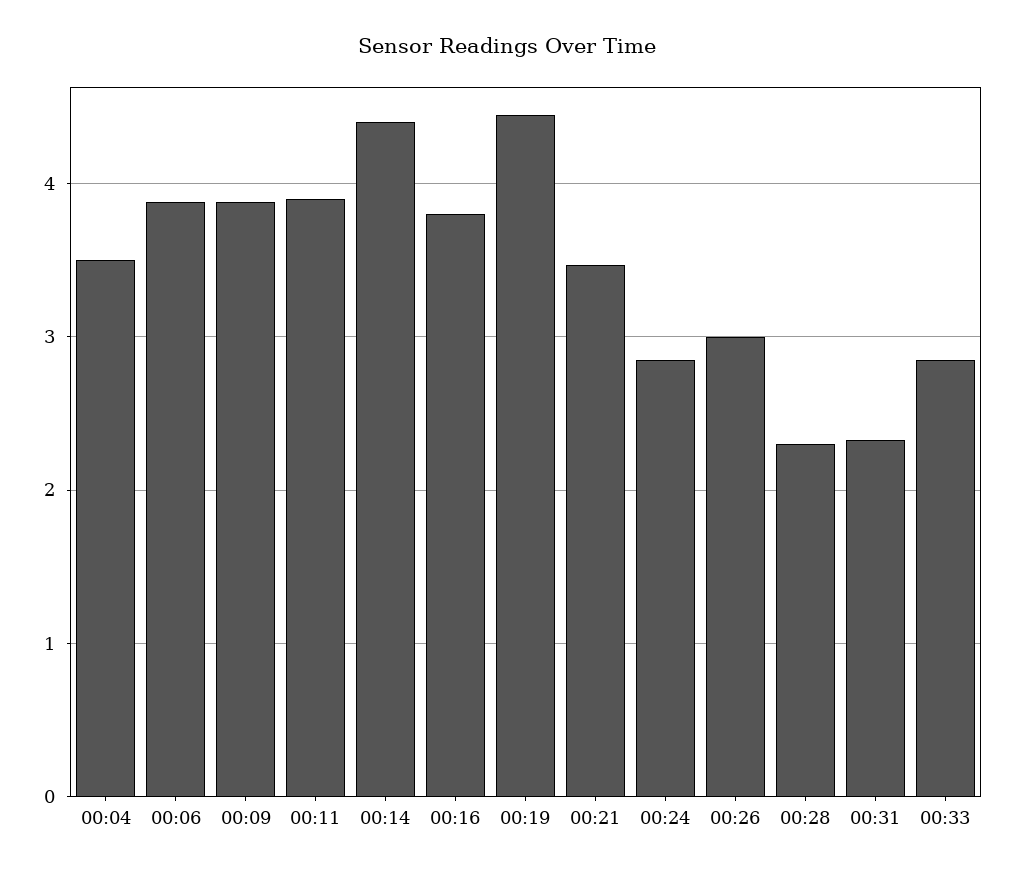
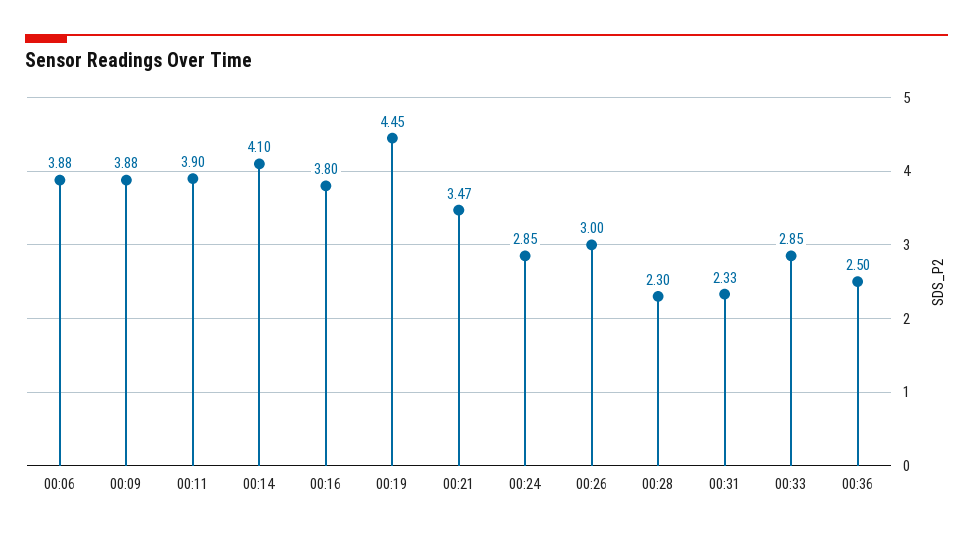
00:04: 3.5 -> none
00:14: 4.4 -> 4.1
00:36: none -> 2.5

